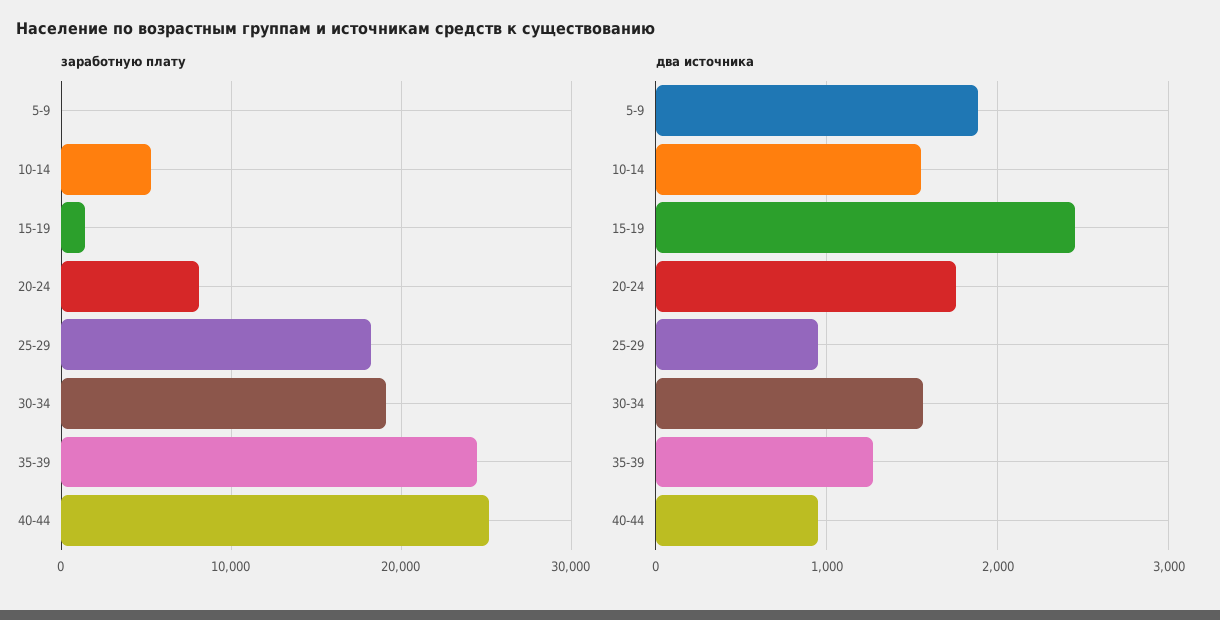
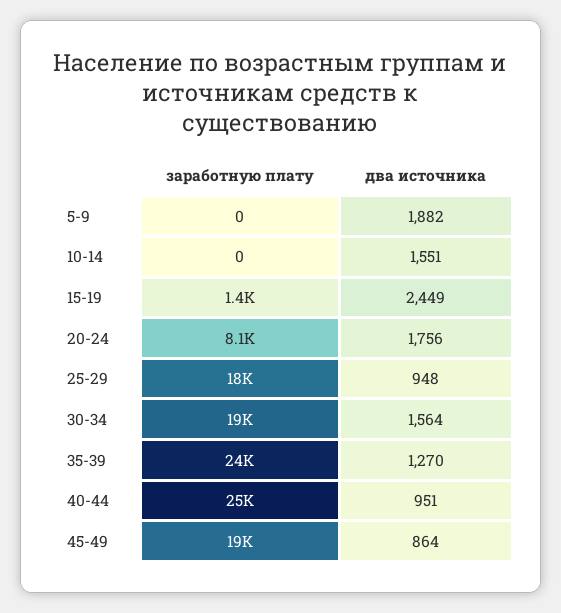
заработную плату, 10-14: 5000 -> 0
заработную плату, 45-49: none -> 19000
два источника, 45-49: none -> 864

